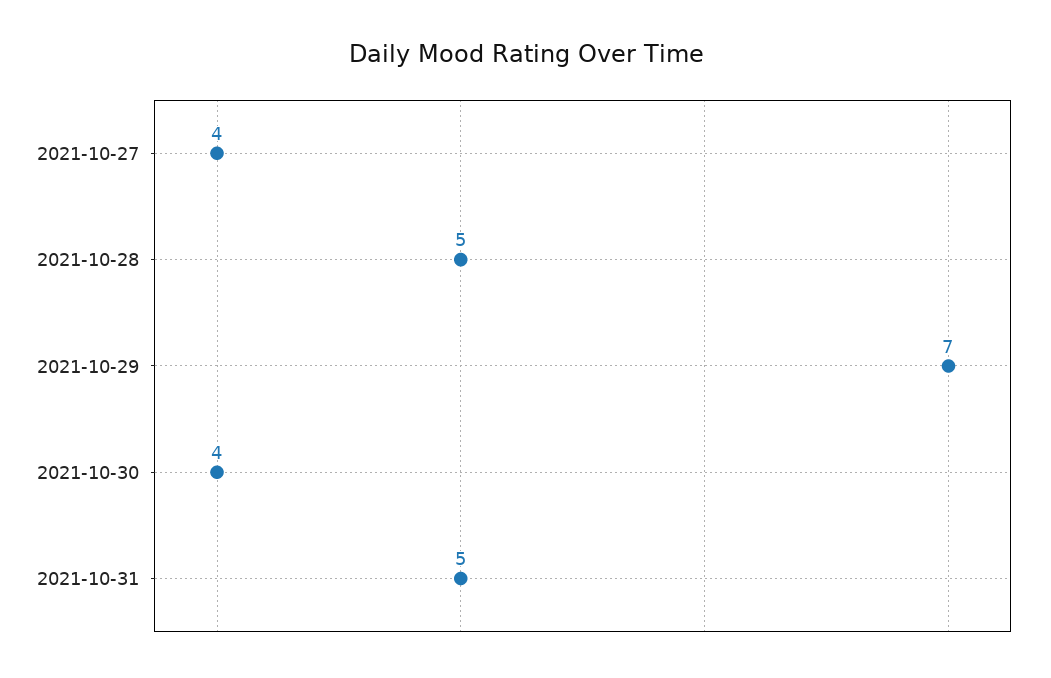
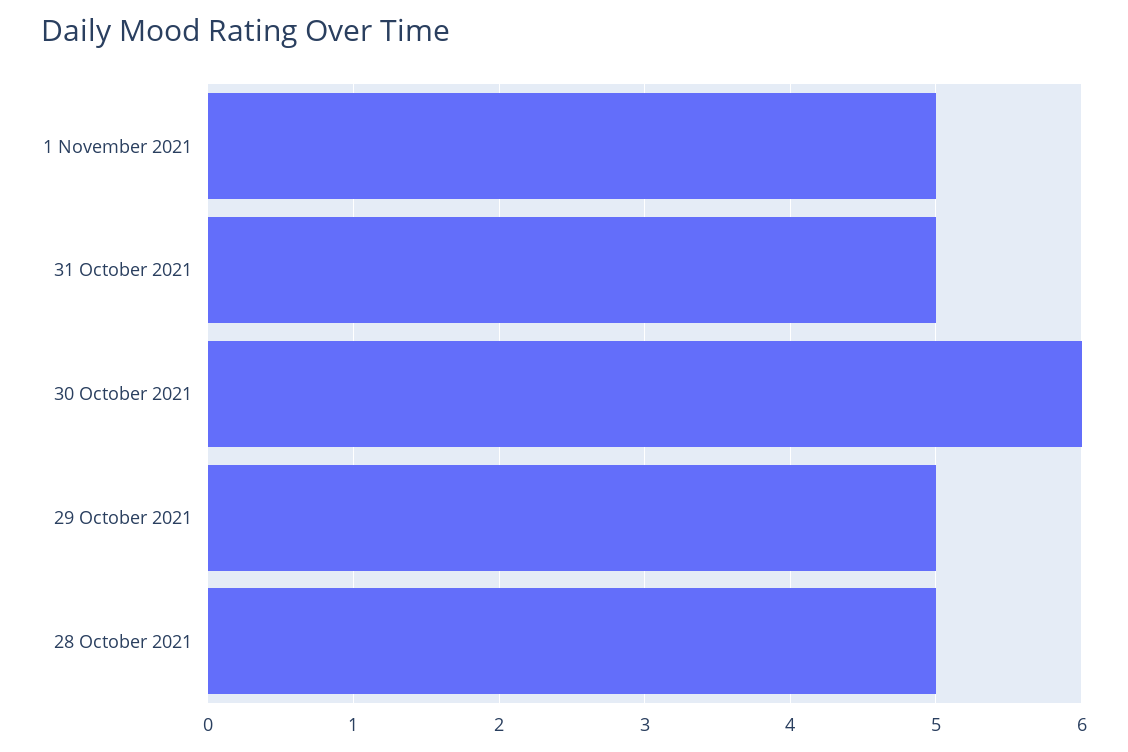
2021-10-27: 4 -> none
2021-10-29: 7 -> 5
2021-10-30: 4 -> 6
1 November 2021: none -> 5

